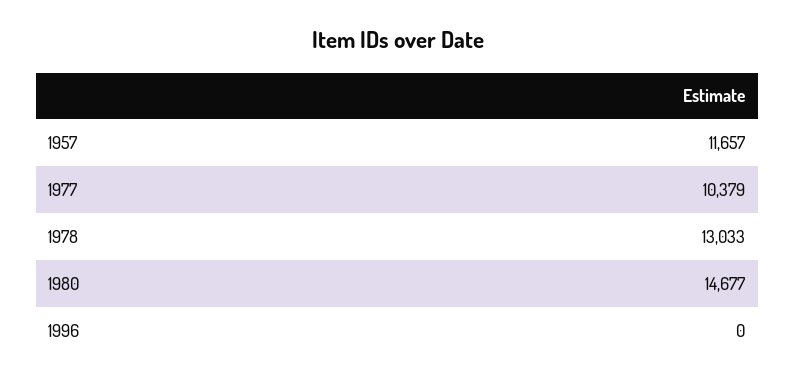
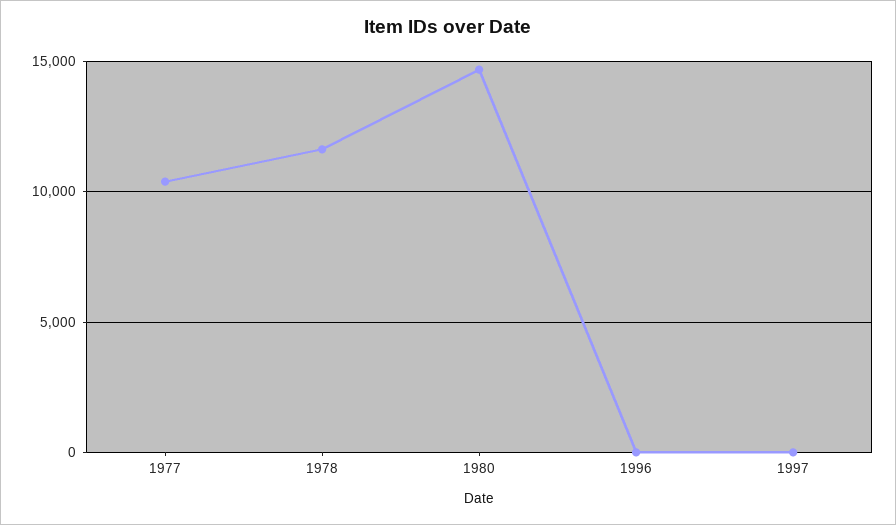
1957: 11657 -> none
1978: 13033 -> 11500
1997: none -> 0

